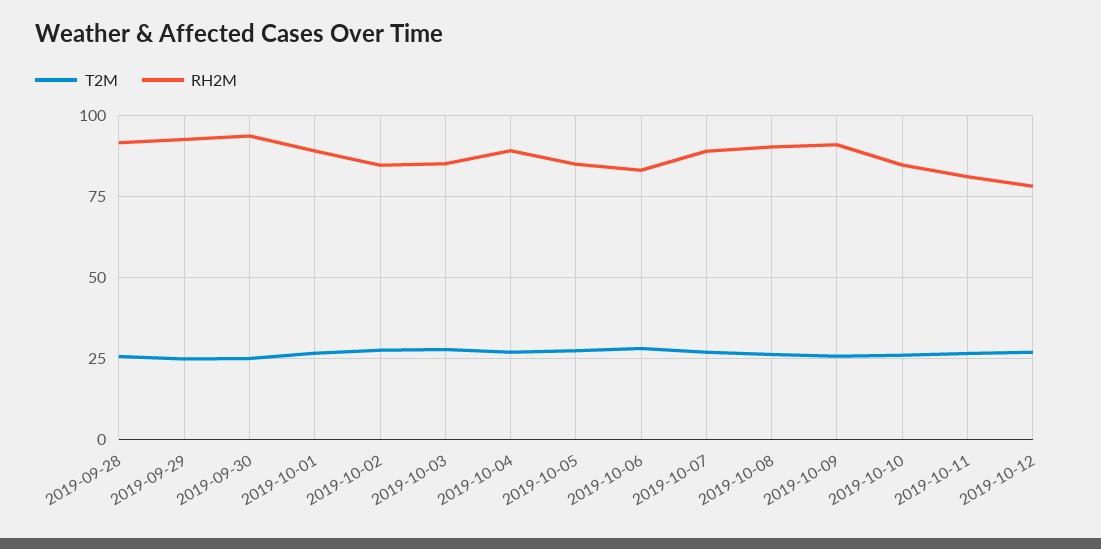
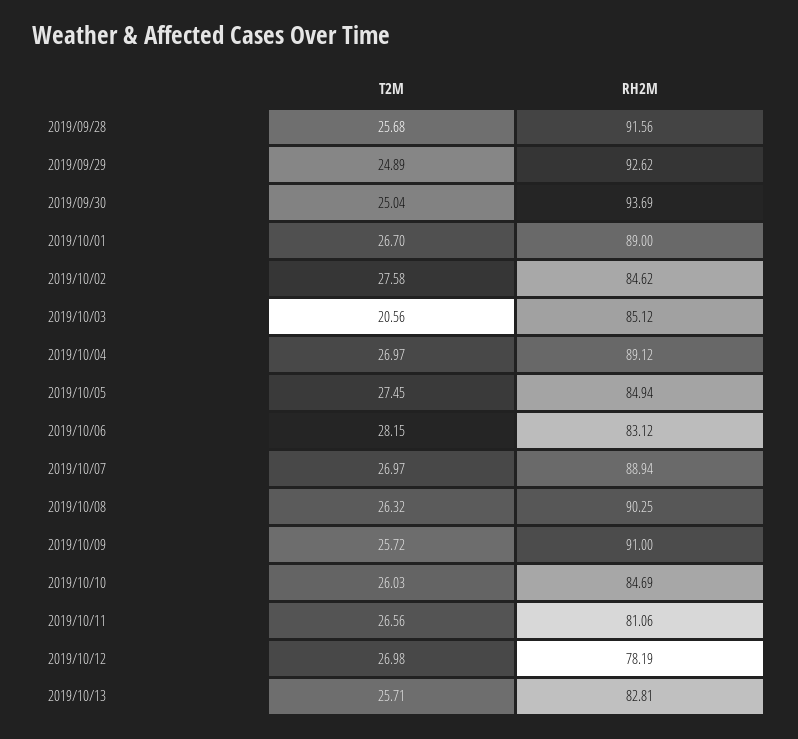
T2M, 2019-10-03: 27.5 -> 20.56
T2M, 2019/10/13: none -> 25.71
RH2M, 2019/10/13: none -> 82.81

